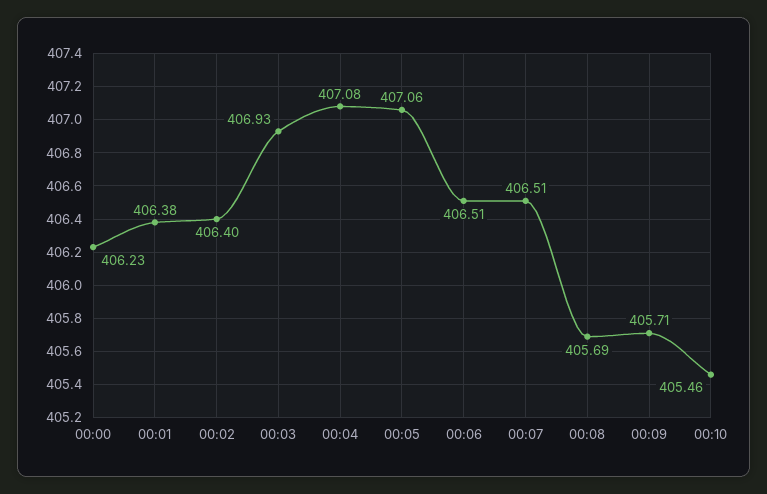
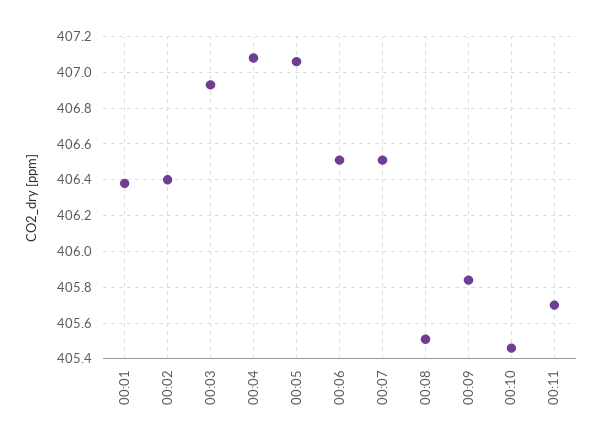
00:00: 406.23 -> none
00:08: 405.69 -> 405.5
00:09: 405.71 -> 405.85
00:11: none -> 405.7

